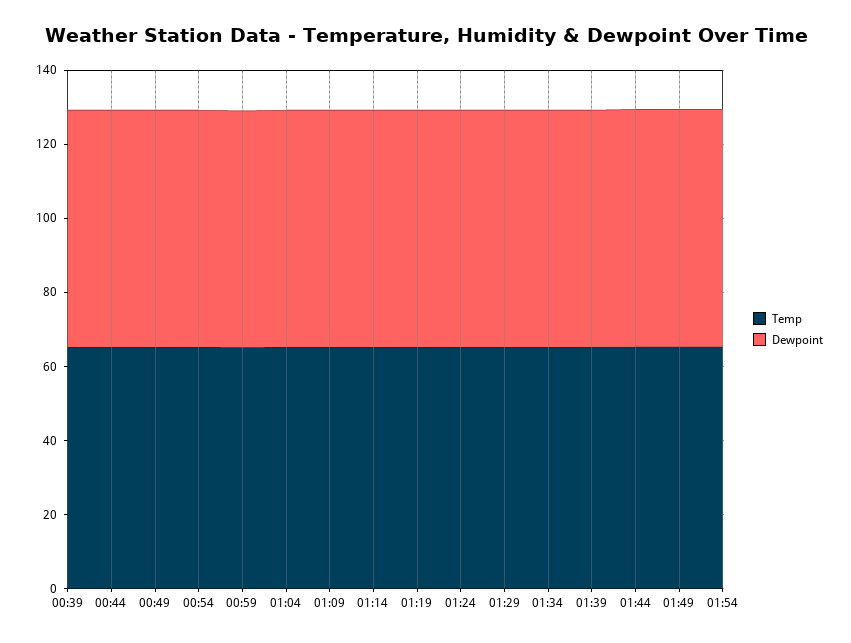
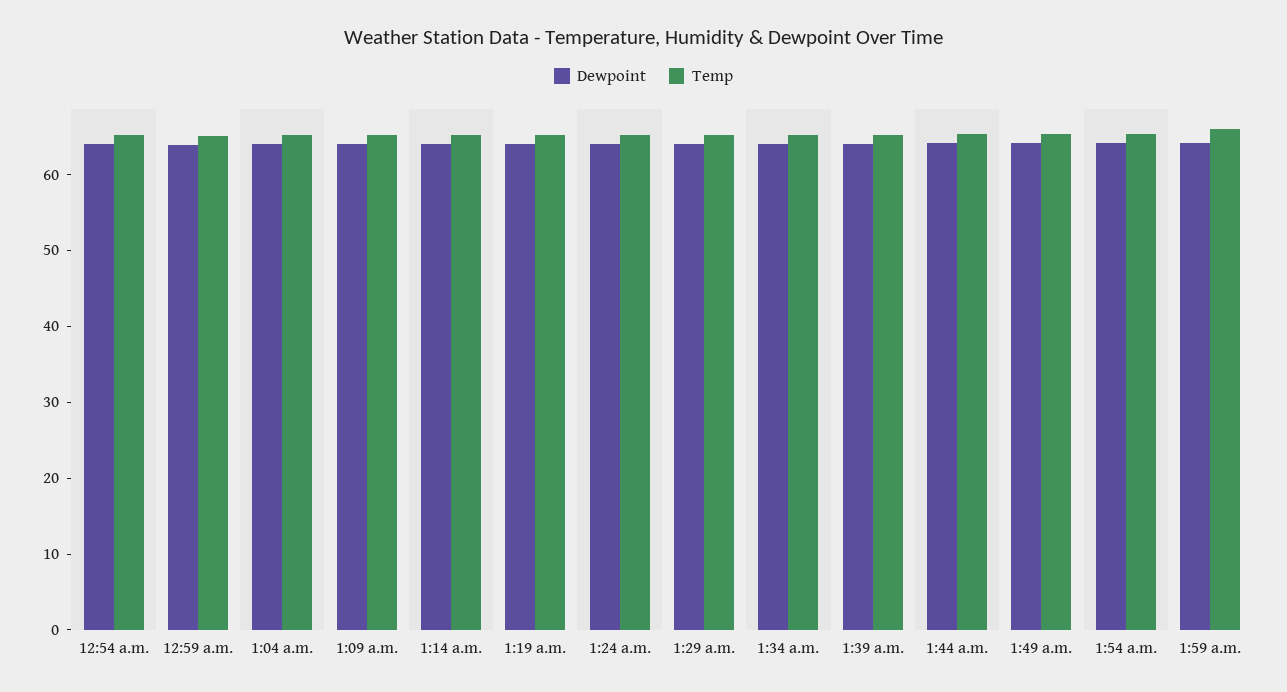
Temp, 00:39: 65 -> none
Dewpoint, 00:39: 65 -> none
Temp, 00:44: 65 -> none
Dewpoint, 00:44: 65 -> none
Temp, 00:49: 65 -> none
Dewpoint, 00:49: 65 -> none
Dewpoint, 1:59 a.m.: none -> 64
Temp, 1:59 a.m.: none -> 66

